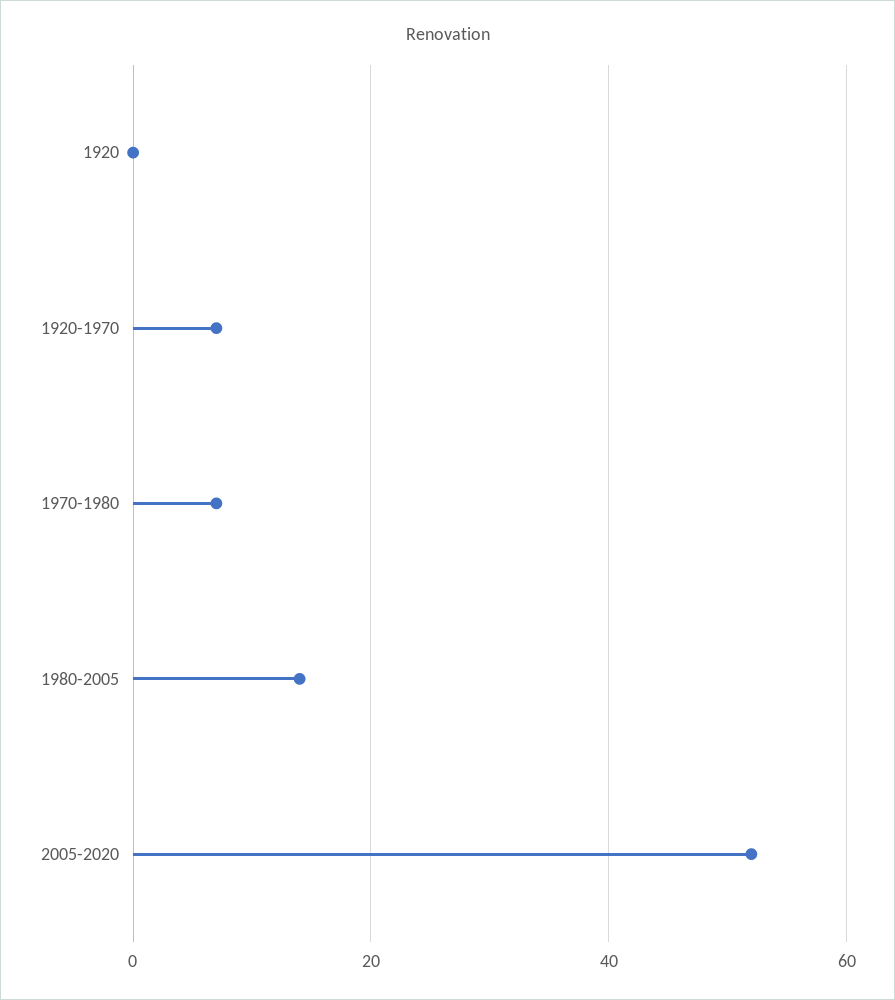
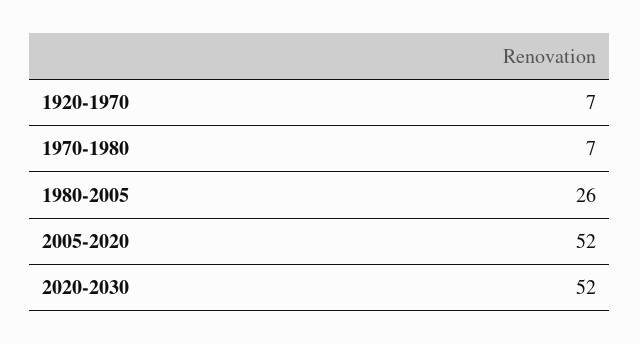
1920: 0 -> none
1980-2005: 15 -> 26
2020-2030: none -> 52

